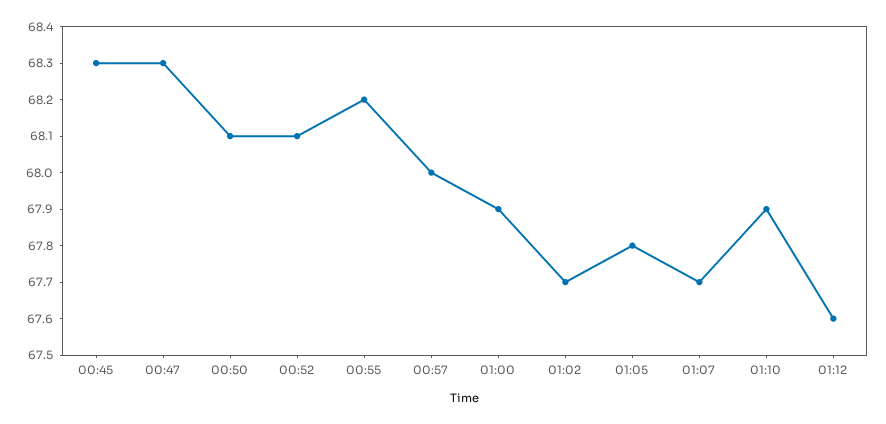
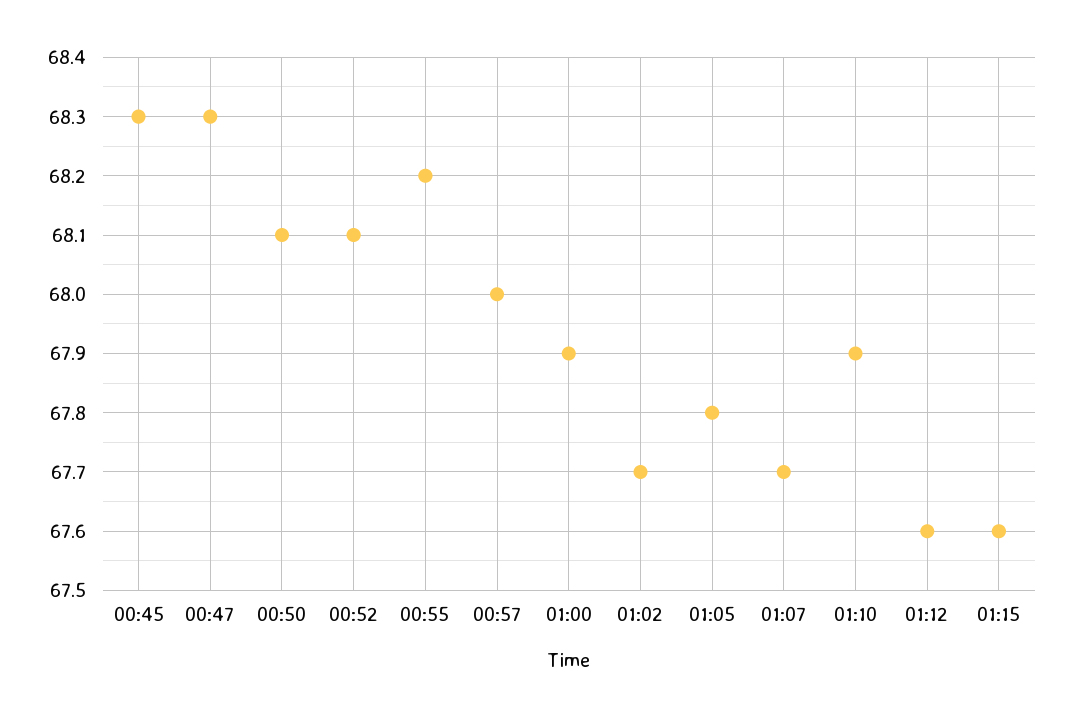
01:15: none -> 67.6

